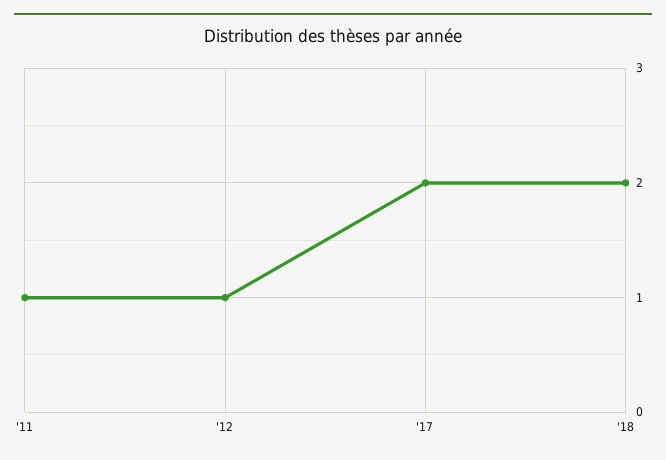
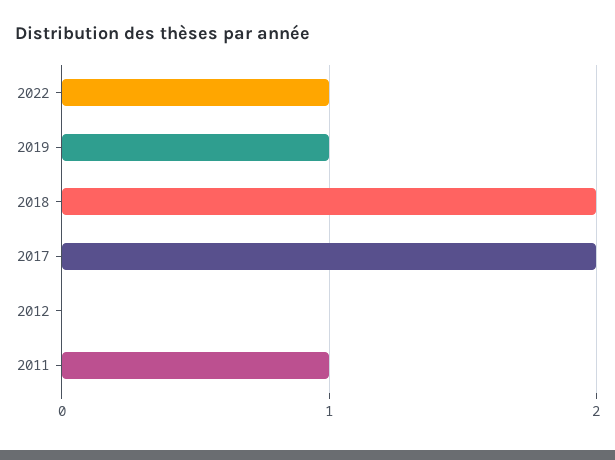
'12: 1 -> 0
2022: none -> 1
2019: none -> 1

